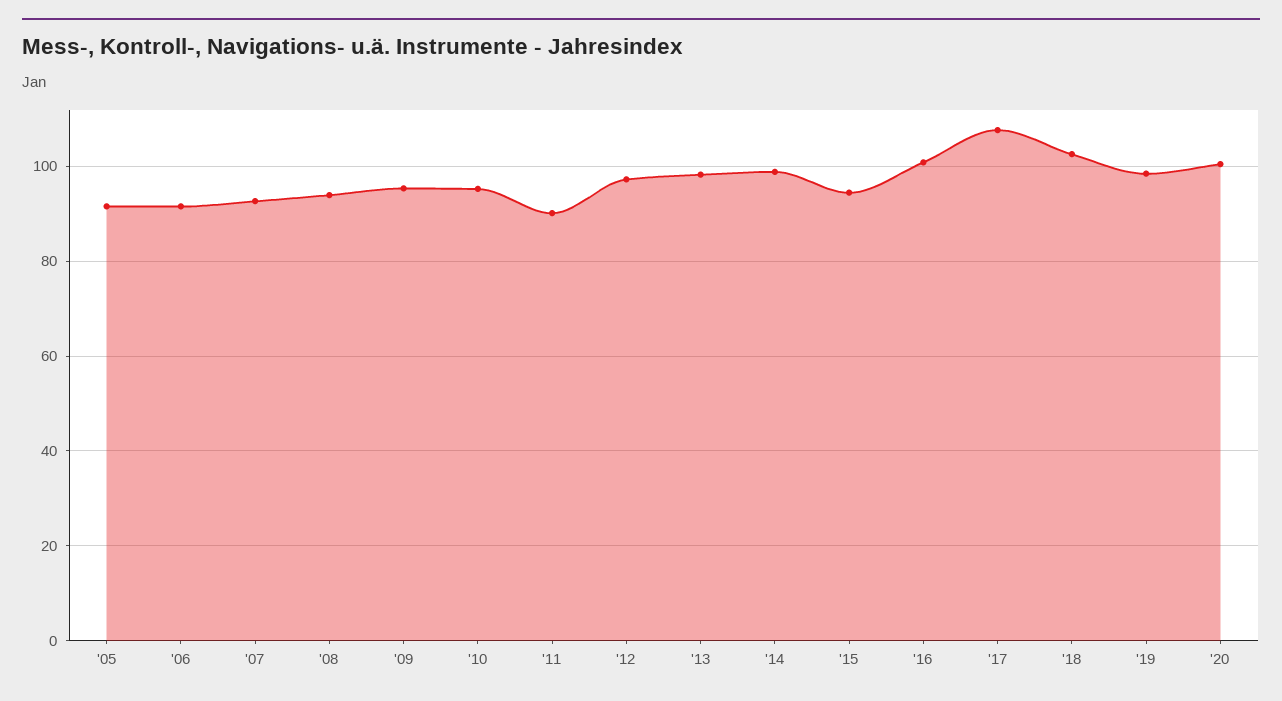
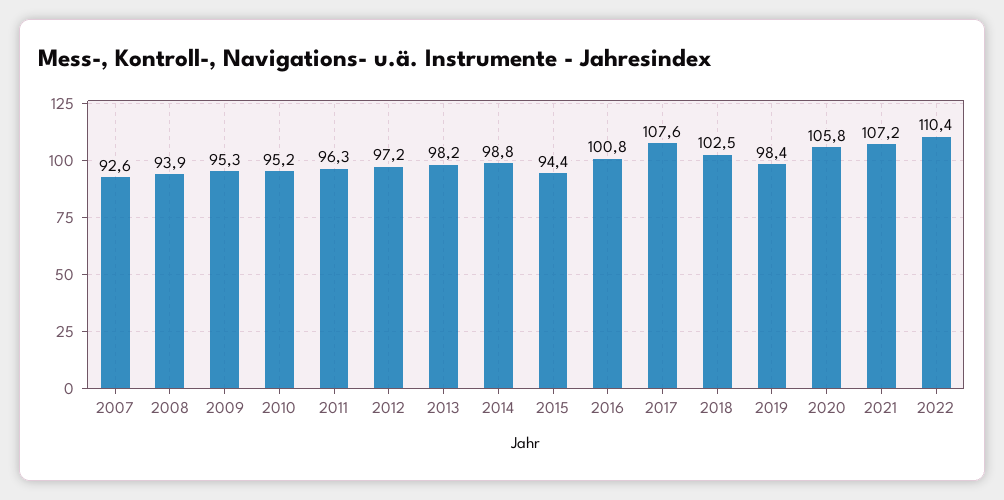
'05: 92 -> none
'06: 92 -> none
'11: 90 -> 96.3
'20: 100 -> 105.8
2021: none -> 107.2
2022: none -> 110.4

